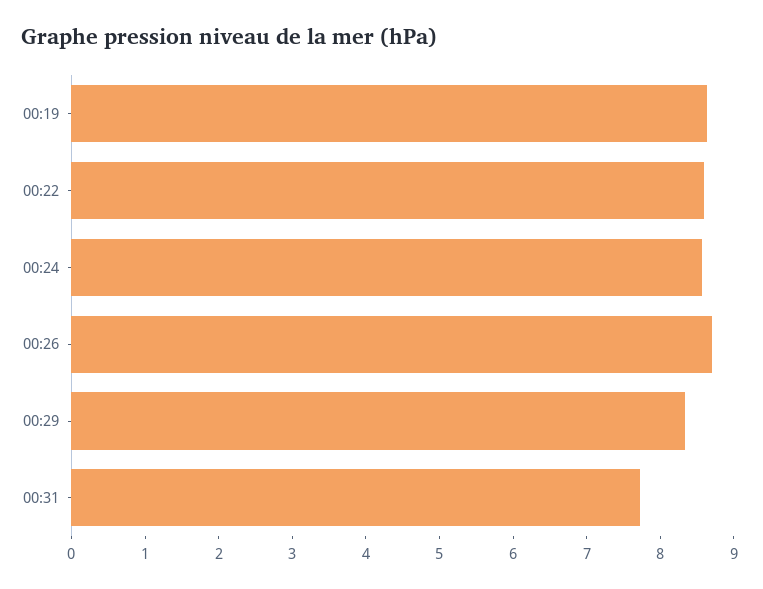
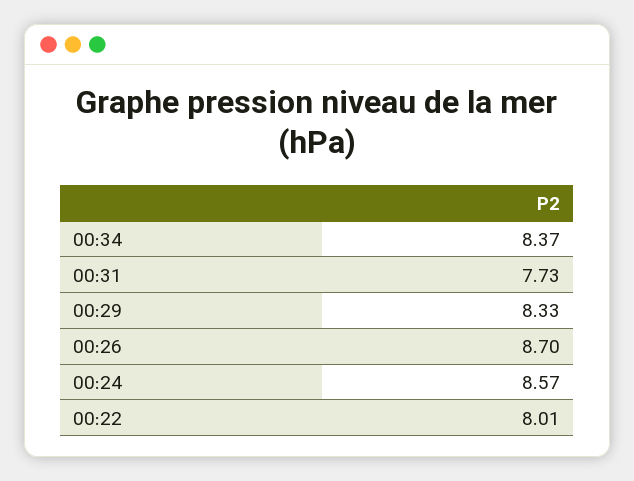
00:19: 8.6 -> none
00:22: 8.6 -> 8.01
00:34: none -> 8.37

